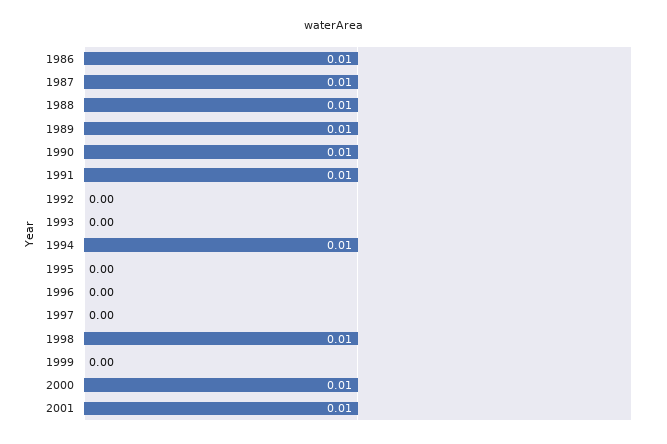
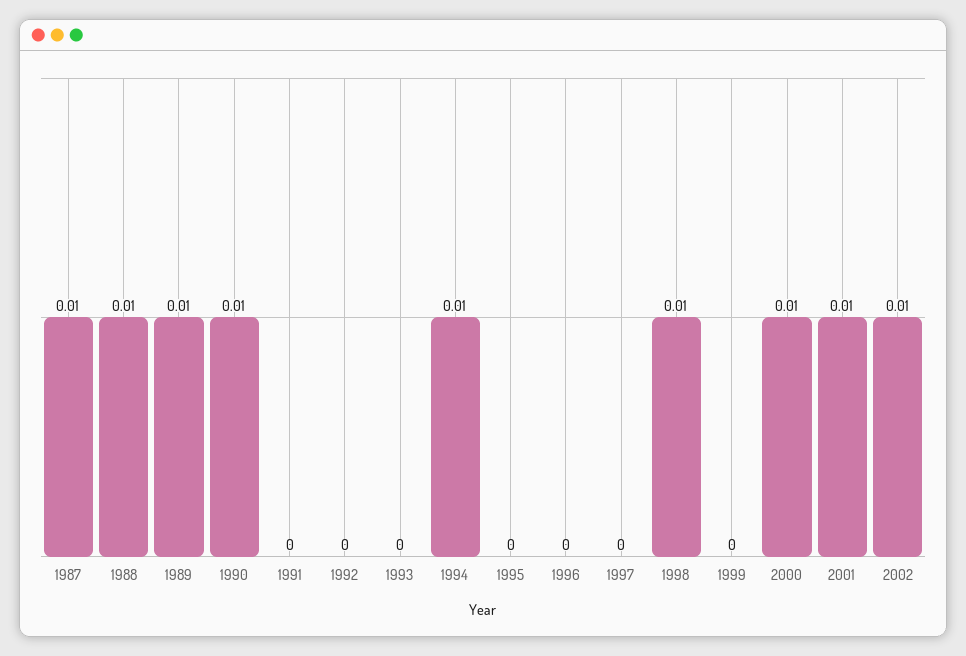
1986: 0.01 -> none
1991: 0.01 -> 0
2002: none -> 0.01

